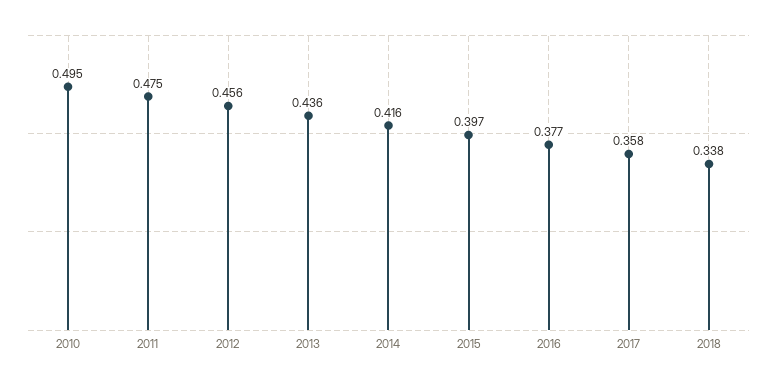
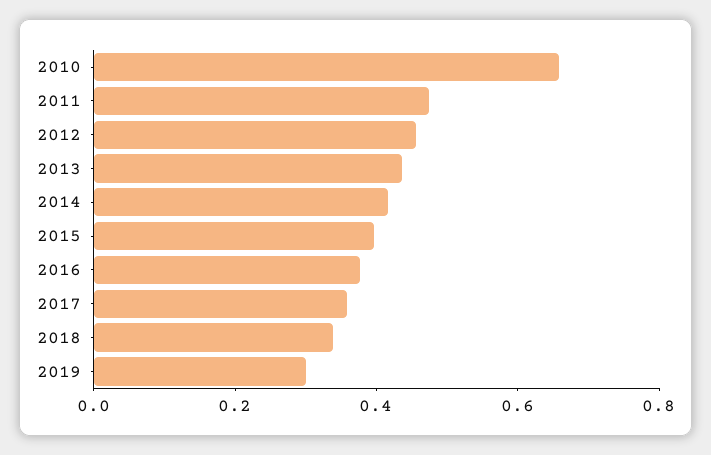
2010: 0.495 -> 0.65
2019: none -> 0.3

